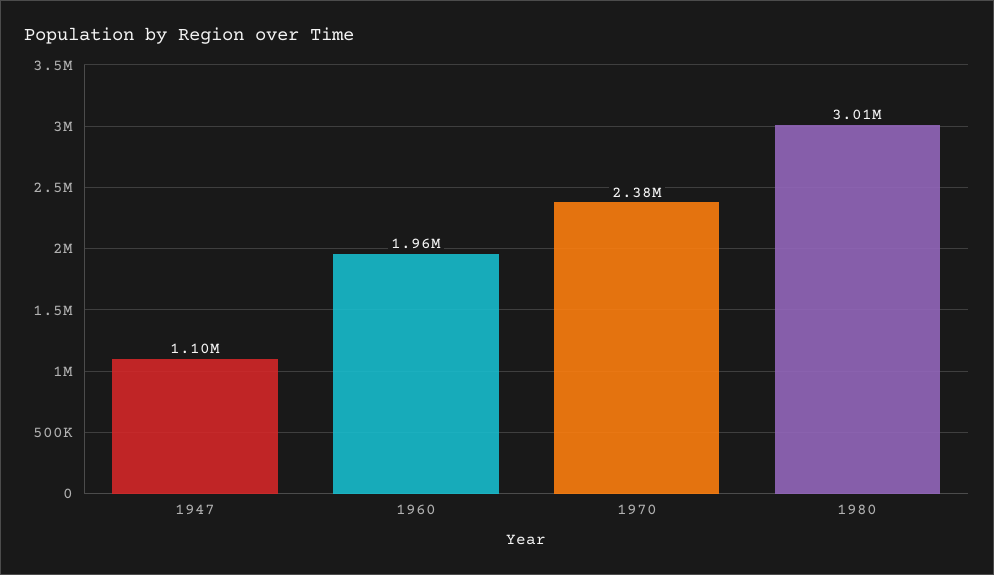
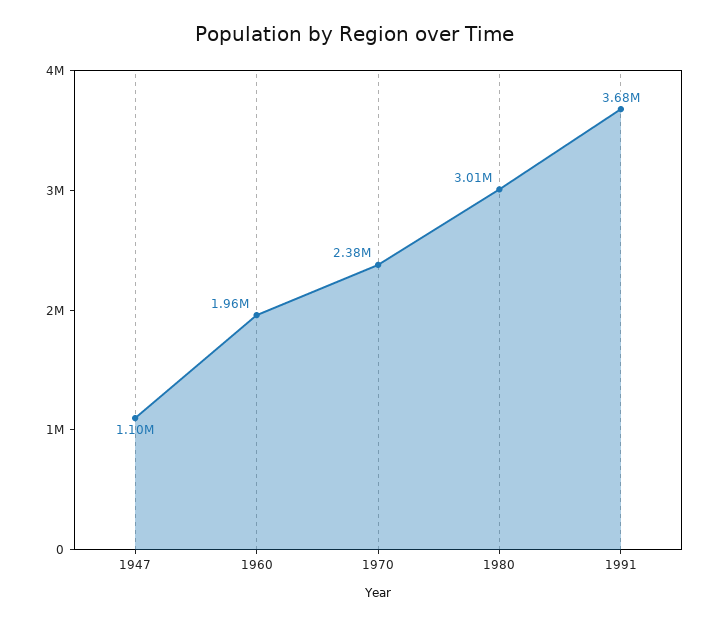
1991: none -> 3680000

